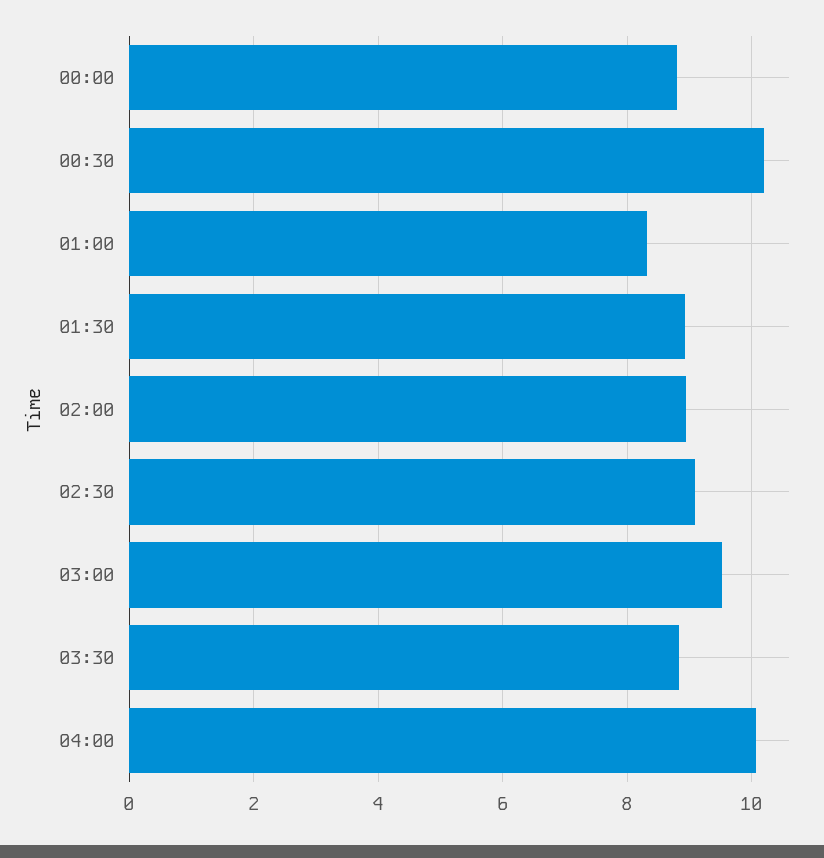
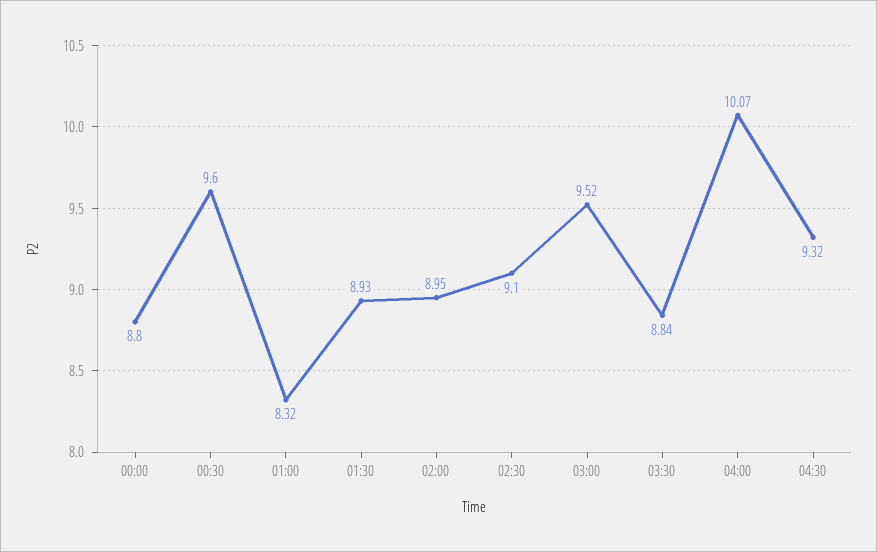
00:30: 10.2 -> 9.6
04:30: none -> 9.32

